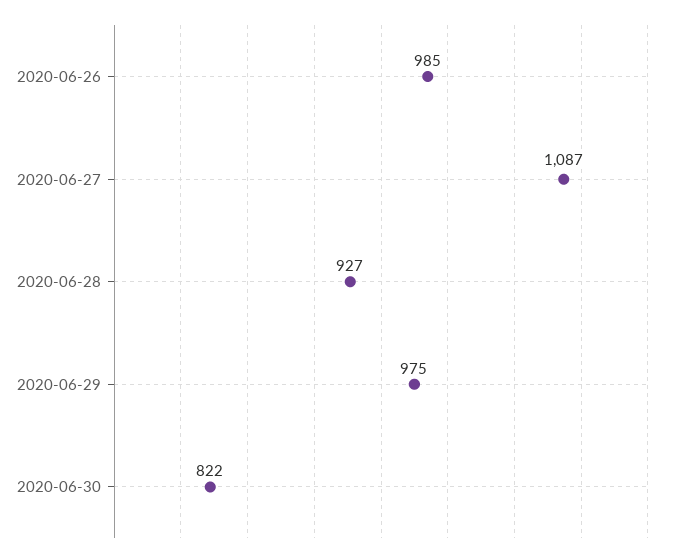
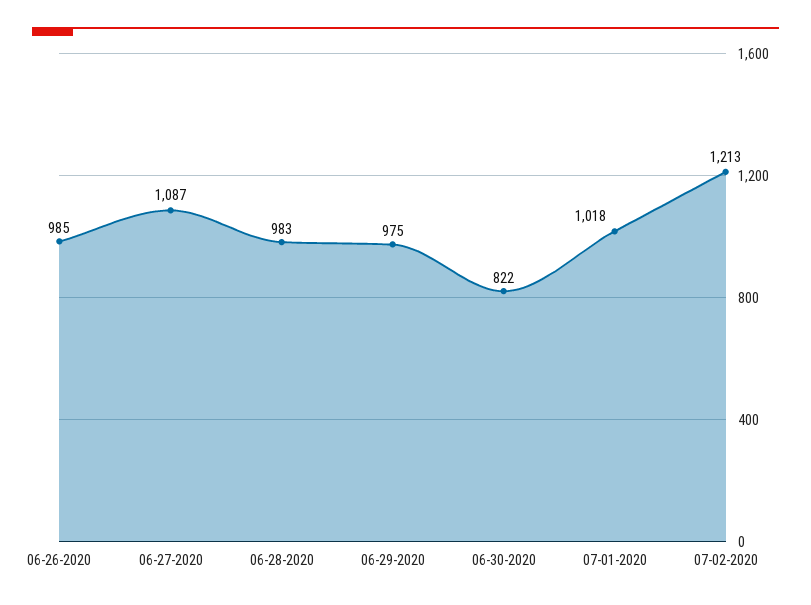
2020-06-28: 927 -> 983
07-01-2020: none -> 1018
07-02-2020: none -> 1213

